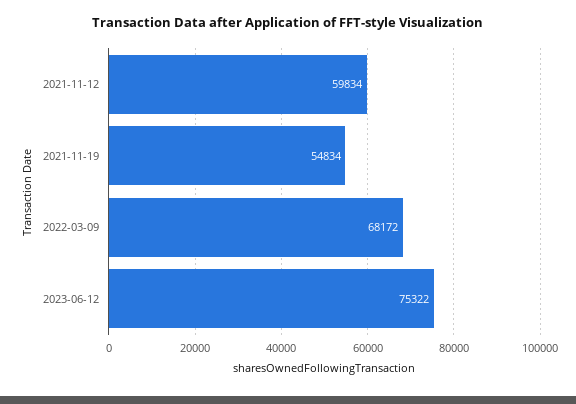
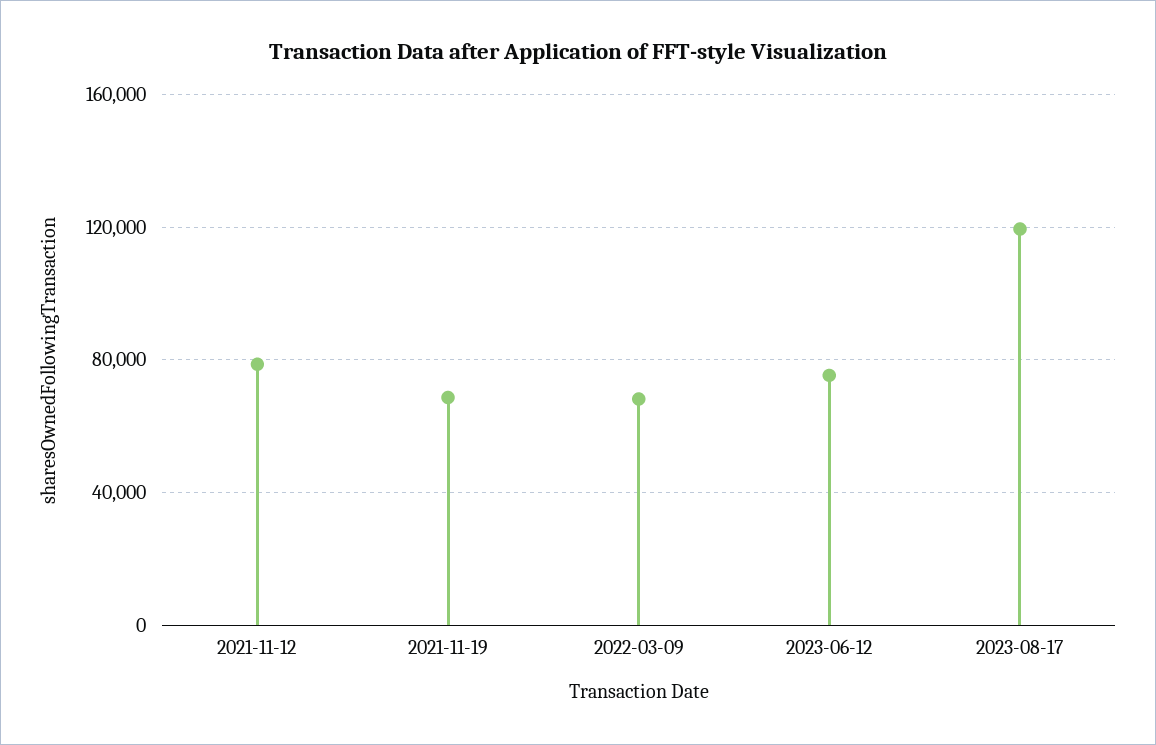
2021-11-12: 59834 -> 80000
2021-11-19: 54834 -> 70000
2023-08-17: none -> 120000

